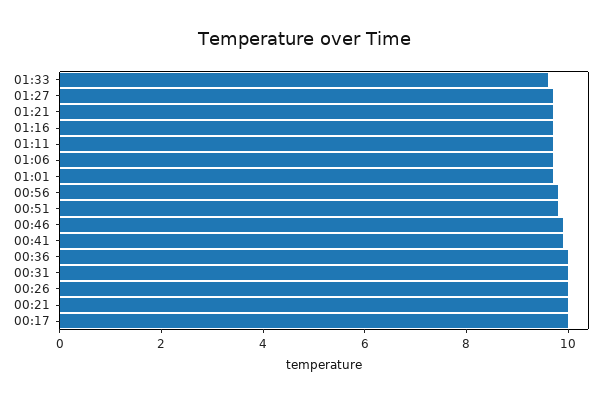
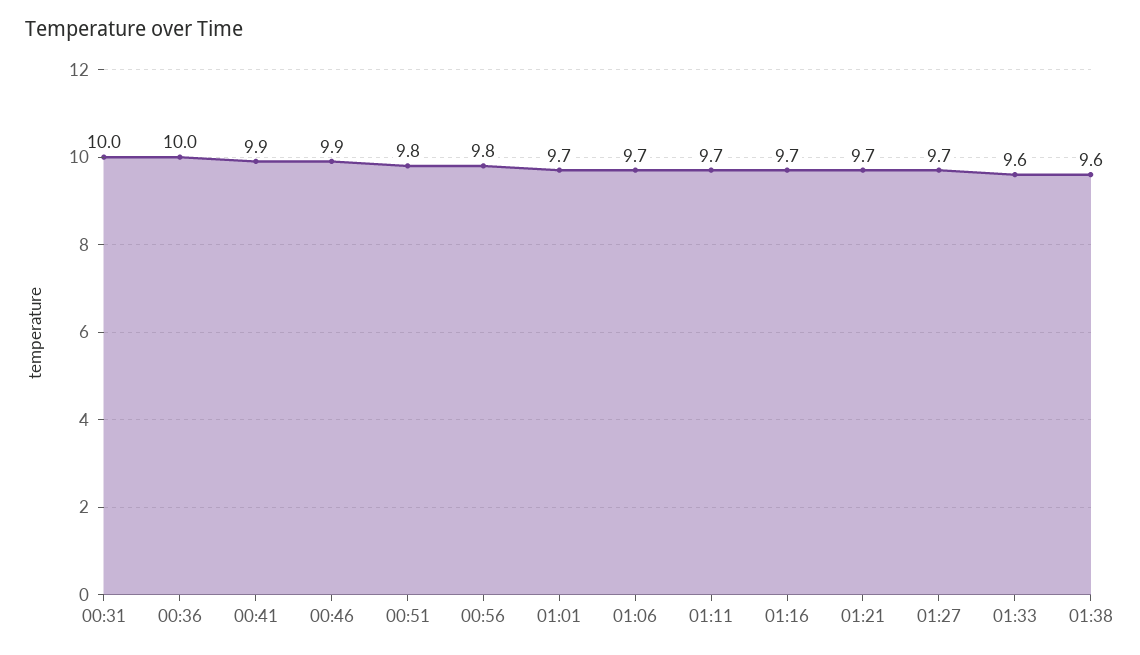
00:26: 10 -> none
00:21: 10 -> none
00:17: 10 -> none
01:38: none -> 9.6

